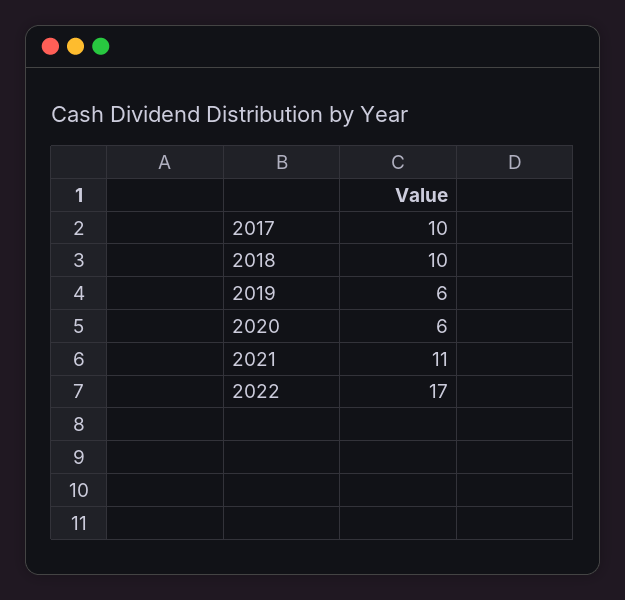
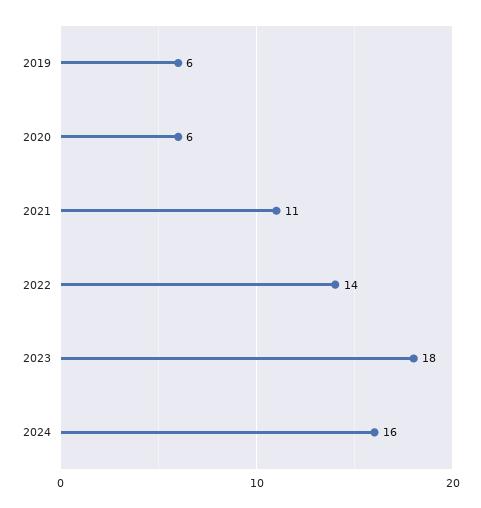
2017: 10 -> none
2018: 10 -> none
2022: 17 -> 14
2023: none -> 18
2024: none -> 16

